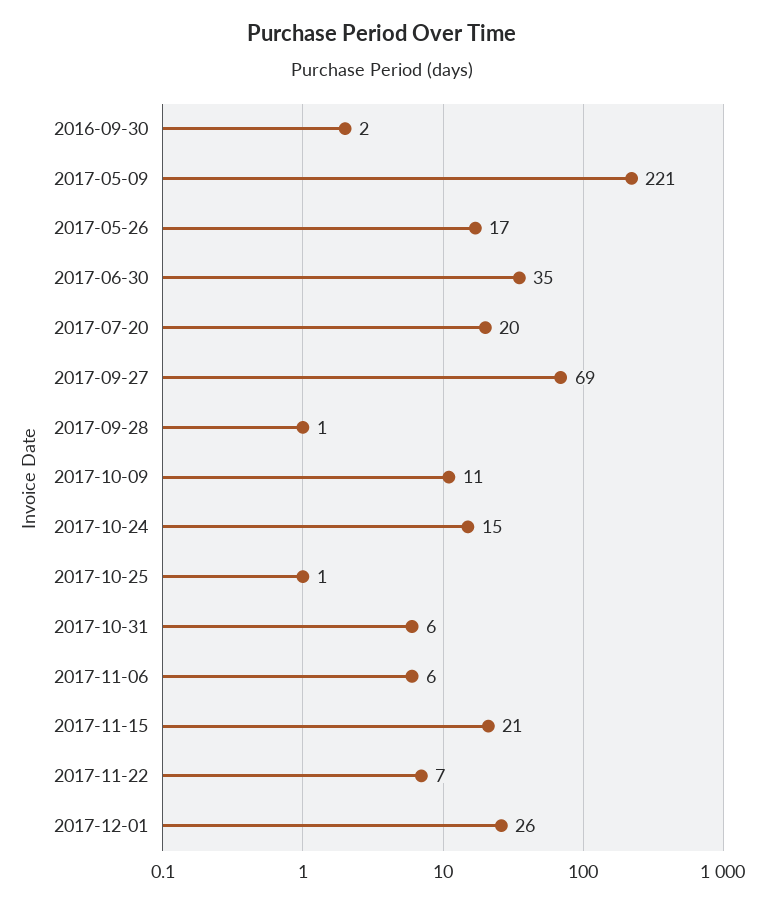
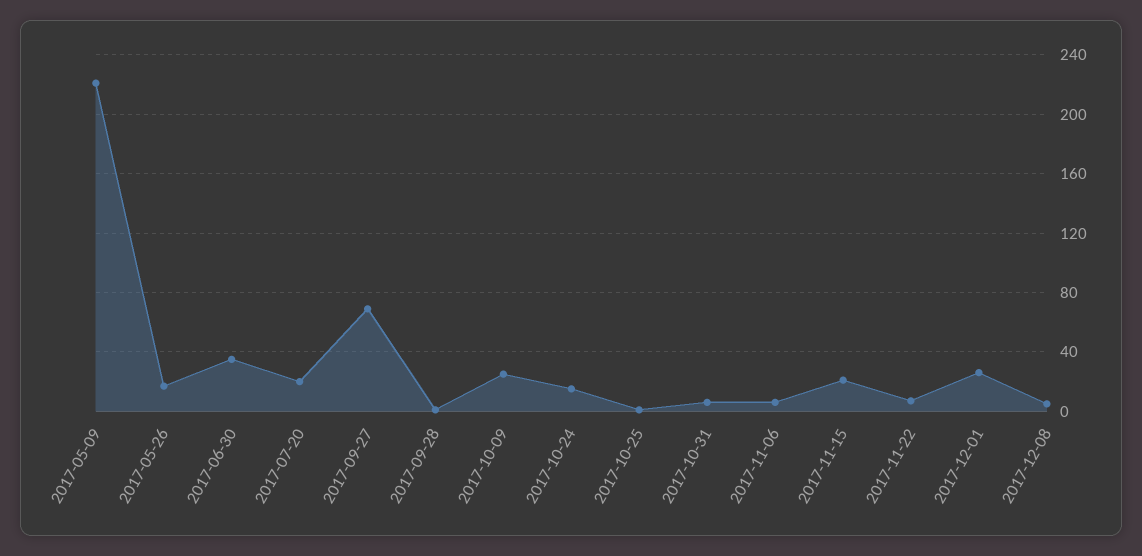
2016-09-30: 2 -> none
2017-10-09: 11 -> 25
2017-12-08: none -> 5

